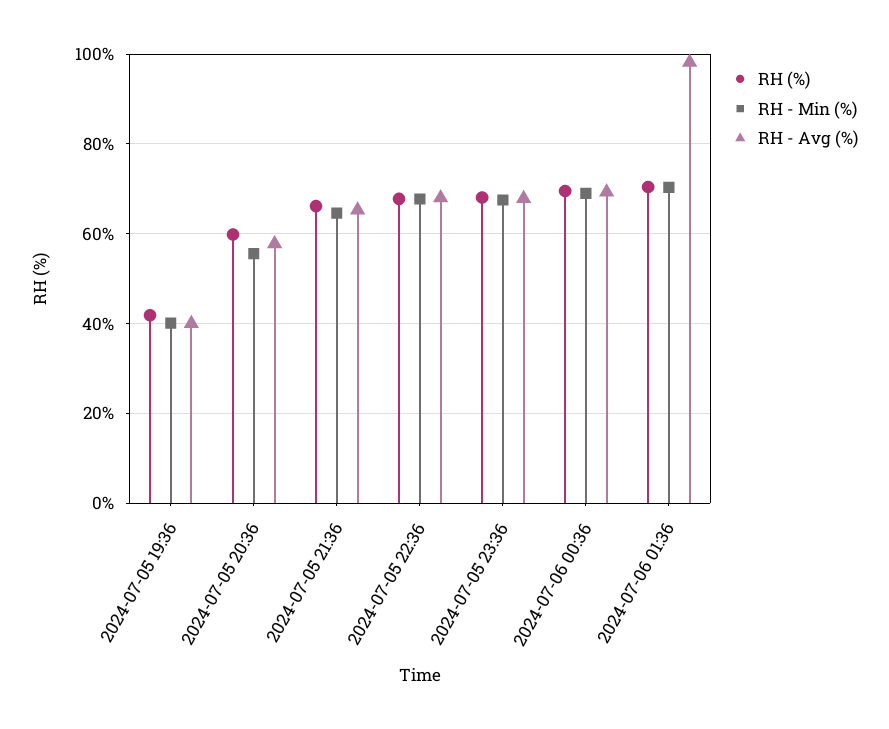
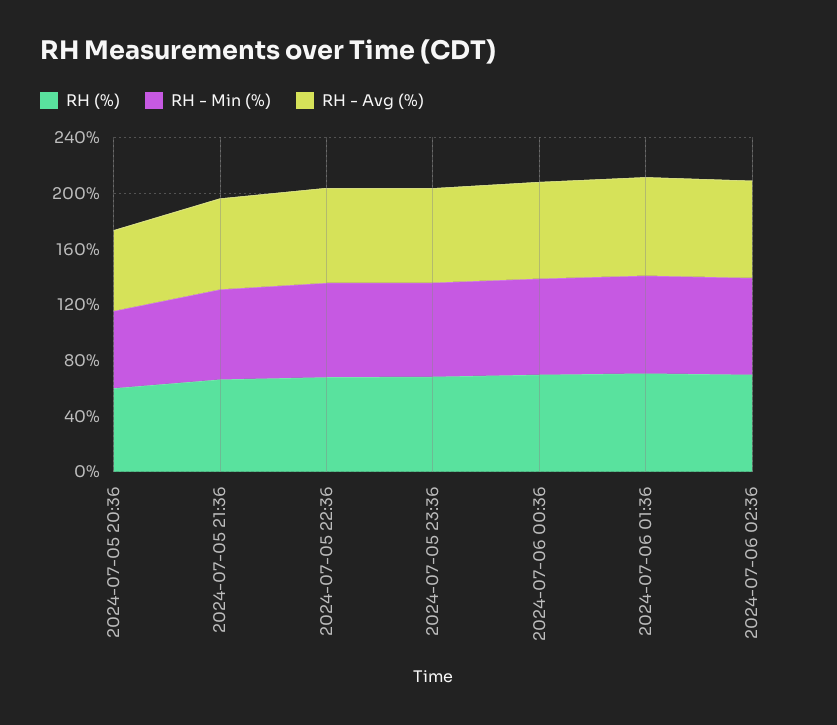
RH (%), 2024-07-05 19:36: 42 -> none
RH - Min (%), 2024-07-05 19:36: 40 -> none
RH - Avg (%), 2024-07-05 19:36: 40 -> none
RH - Avg (%), 2024-07-06 01:36: 98 -> 70
RH (%), 2024-07-06 02:36: none -> 70
RH - Min (%), 2024-07-06 02:36: none -> 70
RH - Avg (%), 2024-07-06 02:36: none -> 70

